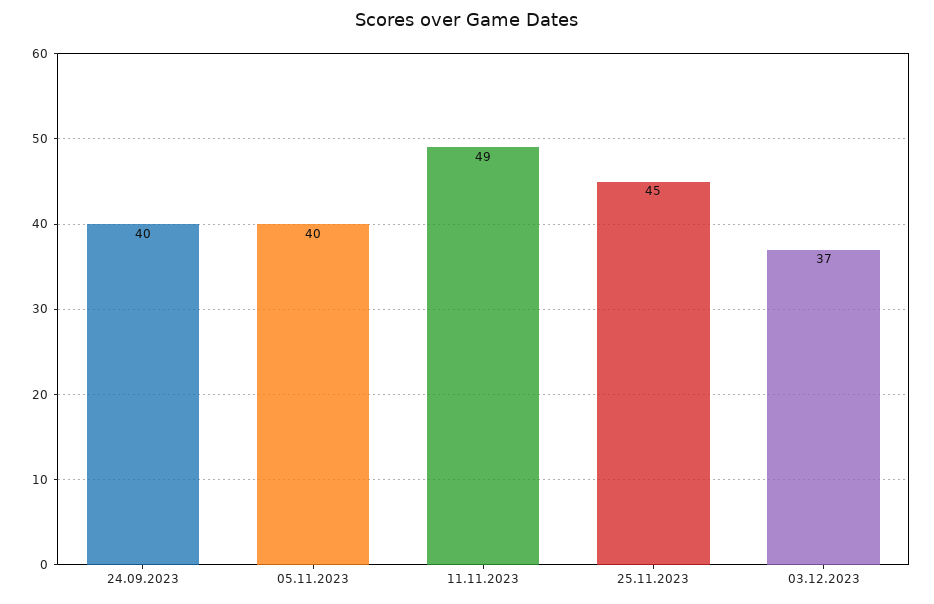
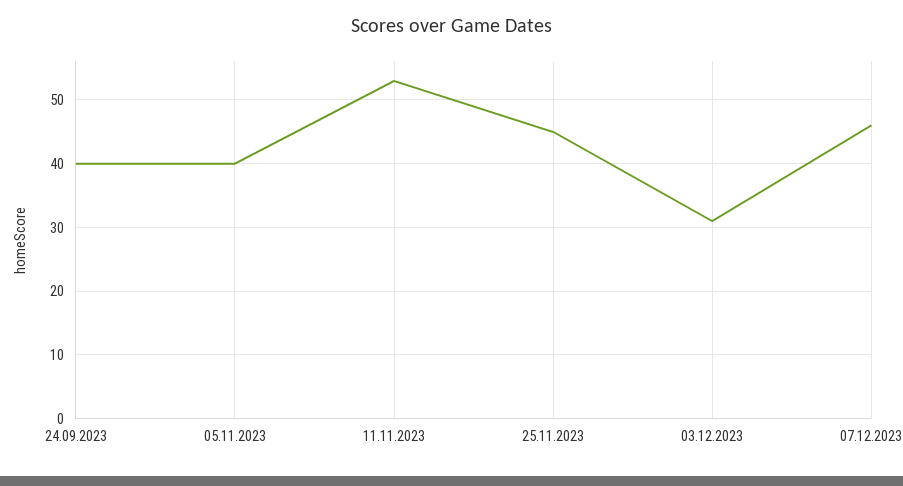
11.11.2023: 49 -> 53
03.12.2023: 37 -> 31
07.12.2023: none -> 46

